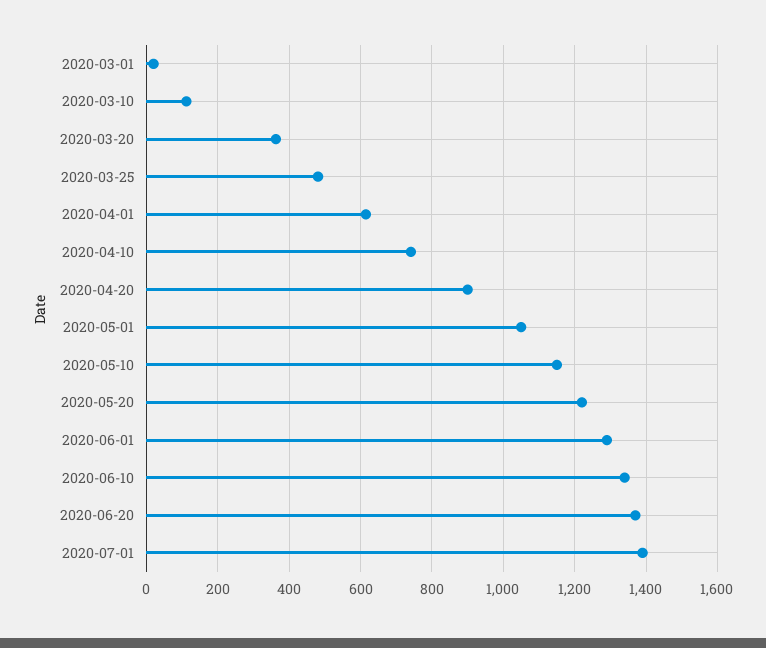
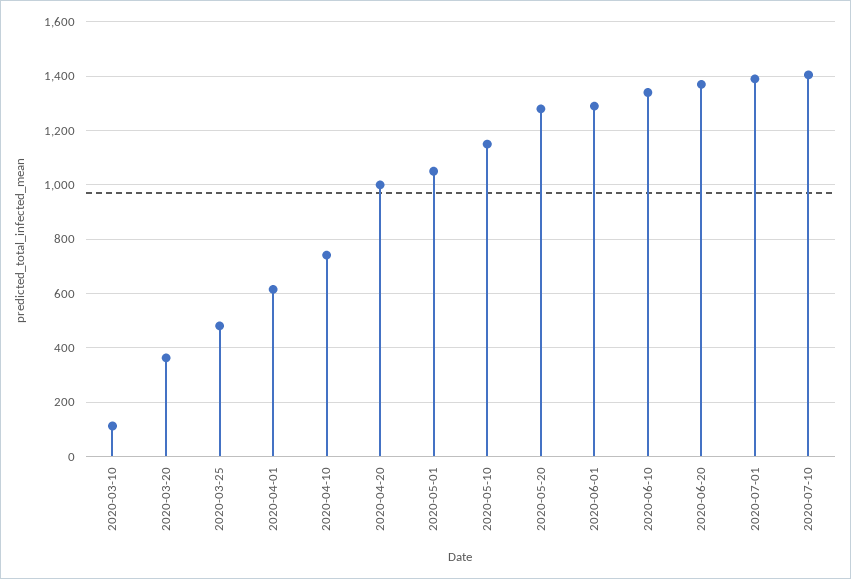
2020-03-01: 20 -> none
2020-04-20: 900 -> 1000
2020-05-20: 1220 -> 1275
2020-07-10: none -> 1400

